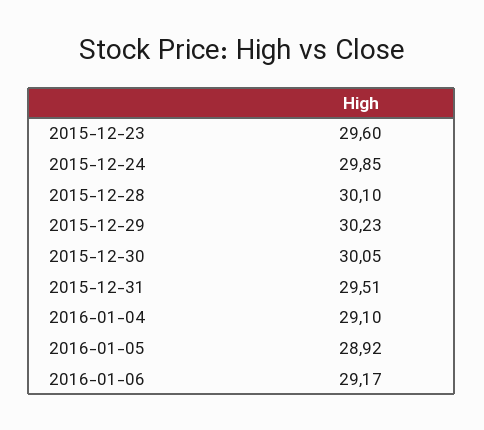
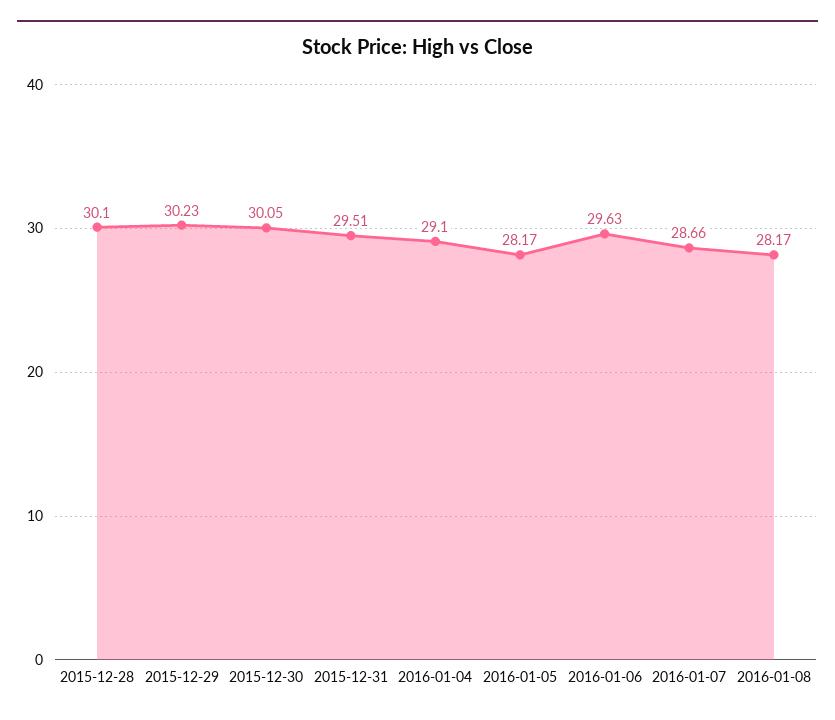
2015-12-23: 29.6 -> none
2015-12-24: 29.85 -> none
2016-01-05: 28.92 -> 28.17
2016-01-06: 29.17 -> 29.63
2016-01-07: none -> 28.66
2016-01-08: none -> 28.17

